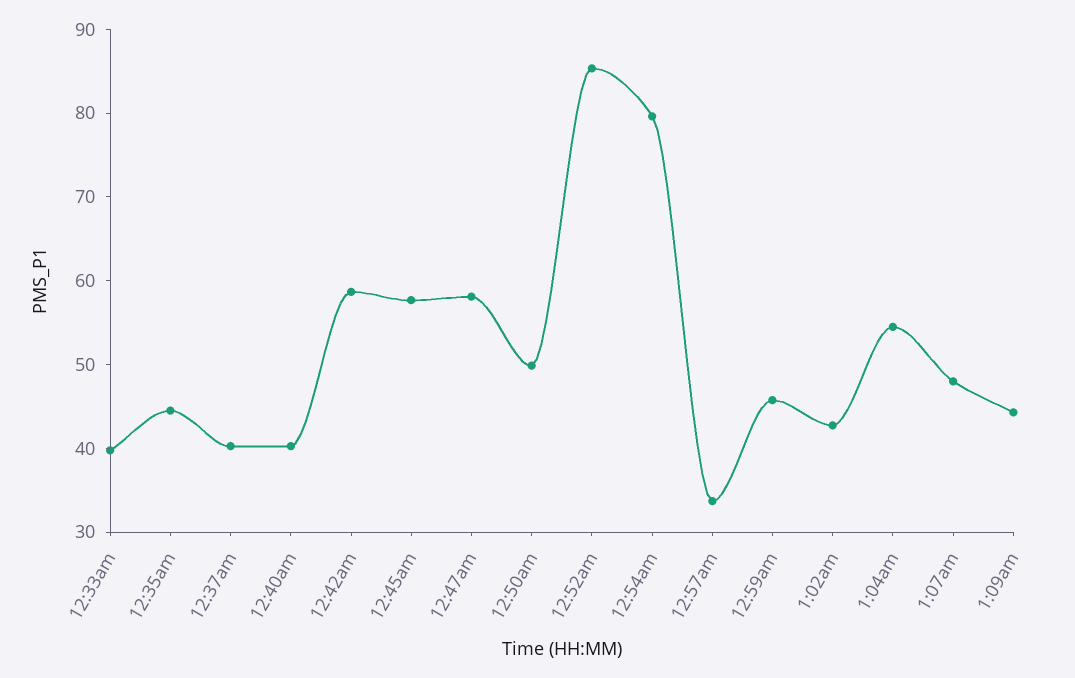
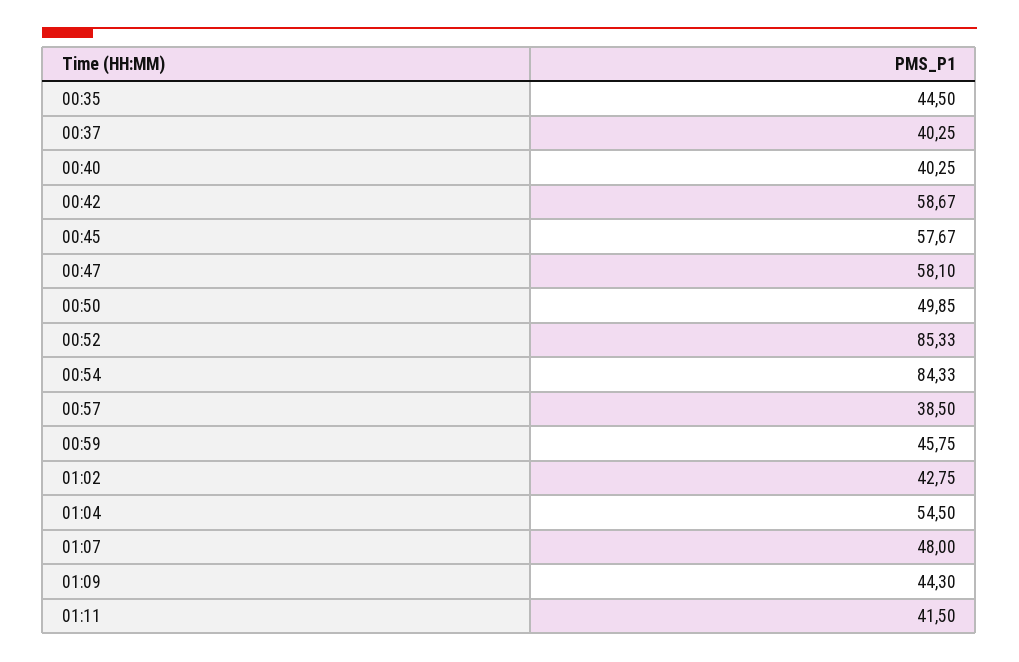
12:33am: 40 -> none
12:54am: 80 -> 84.33
12:57am: 34 -> 38.5
01:11: none -> 41.5

